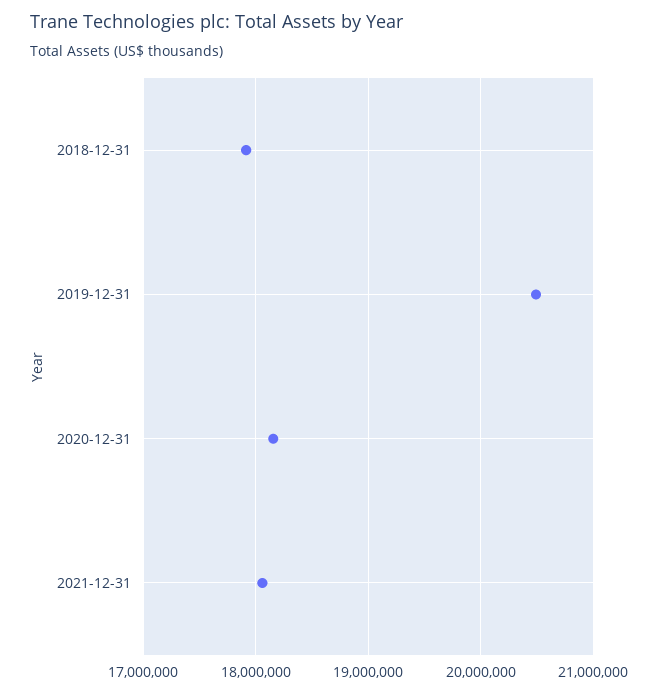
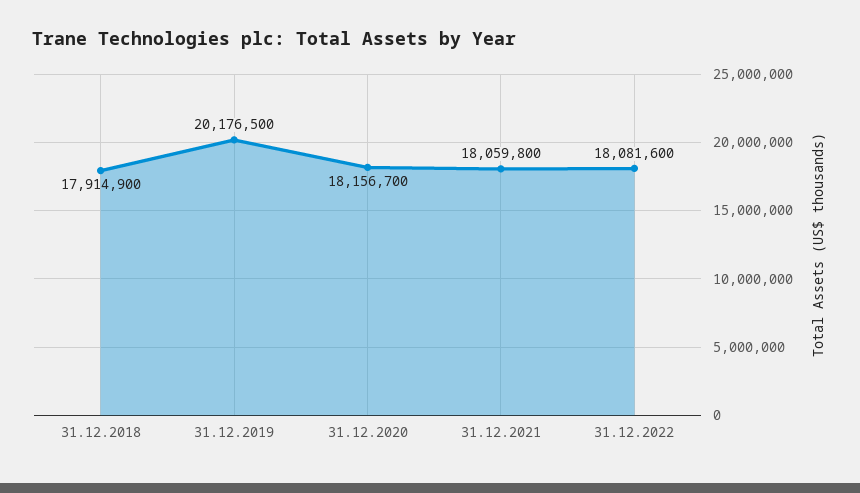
2019-12-31: 20500000 -> 20176500
31.12.2022: none -> 18081600

